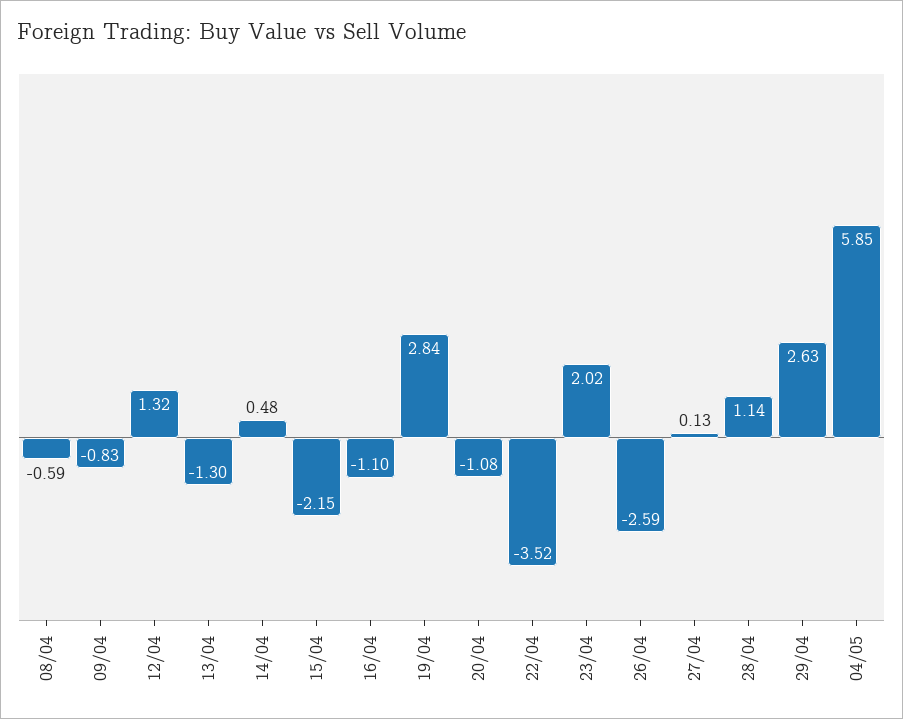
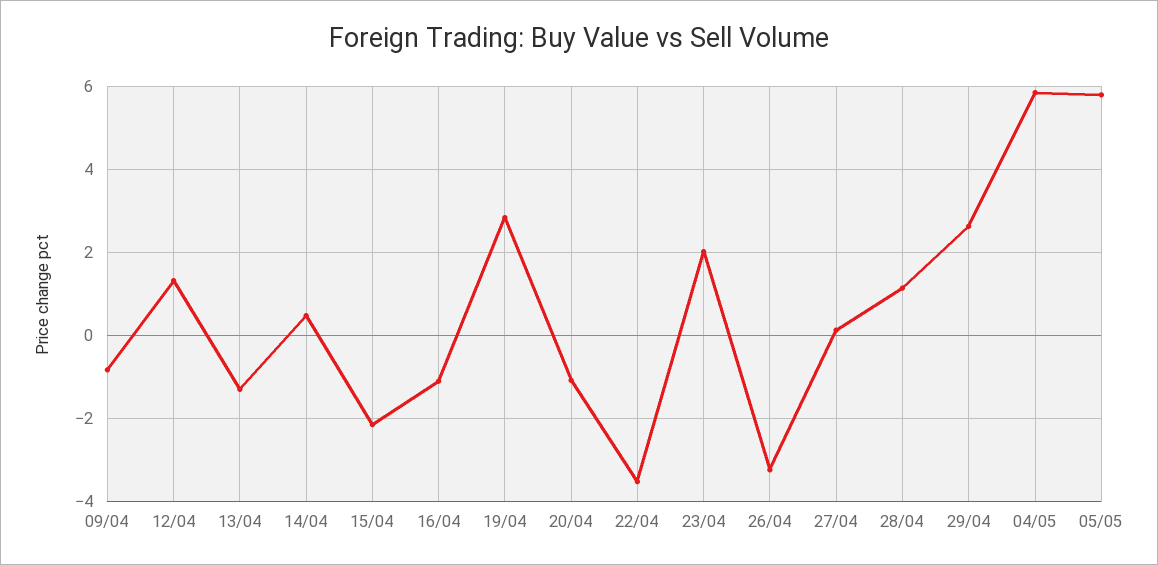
08/04: -0.59 -> none
26/04: -2.59 -> -3.2
05/05: none -> 5.8

